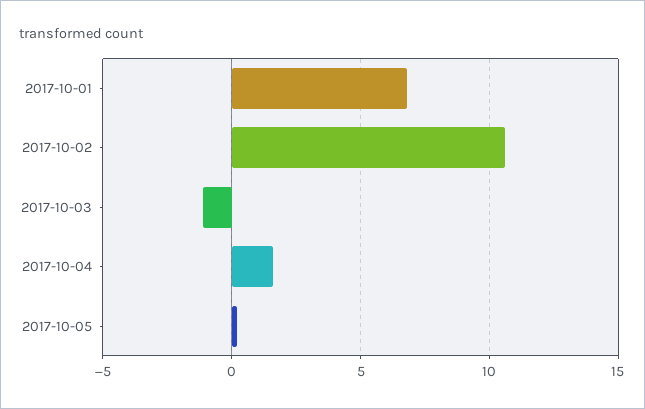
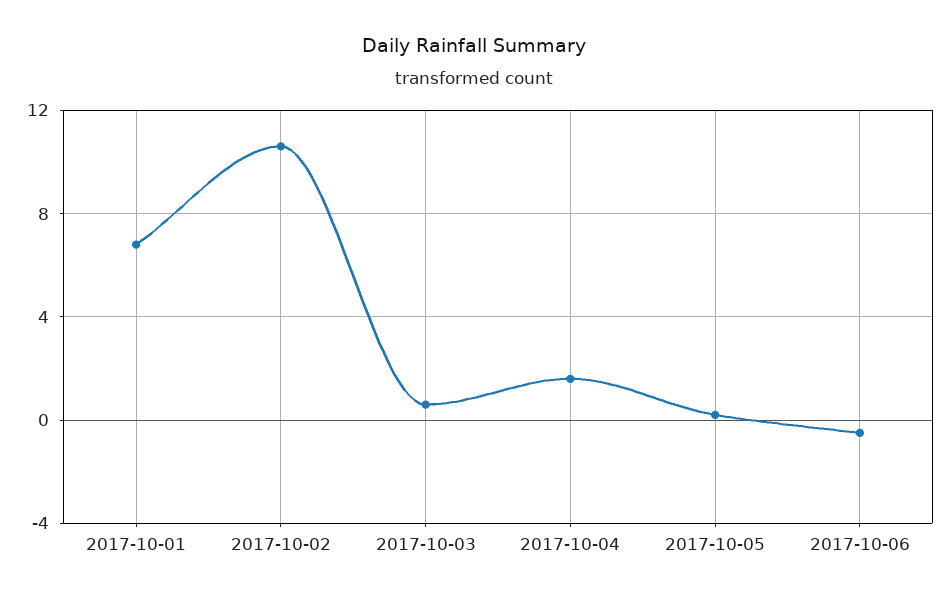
2017-10-03: -1 -> 0.5
2017-10-06: none -> -0.5

